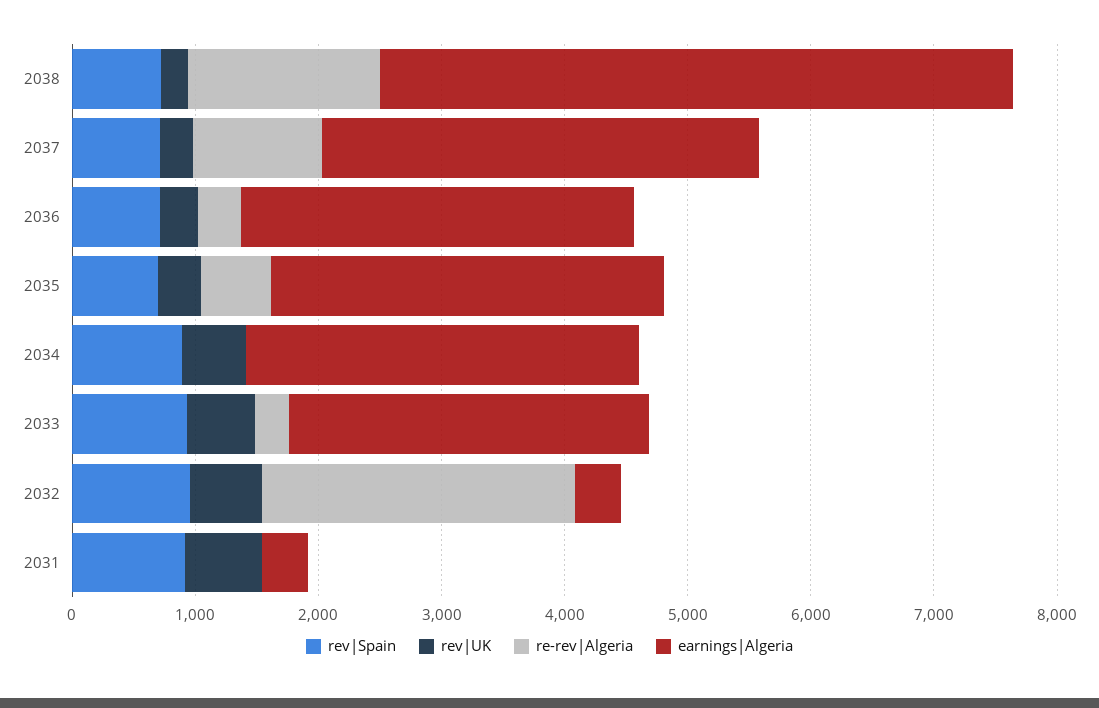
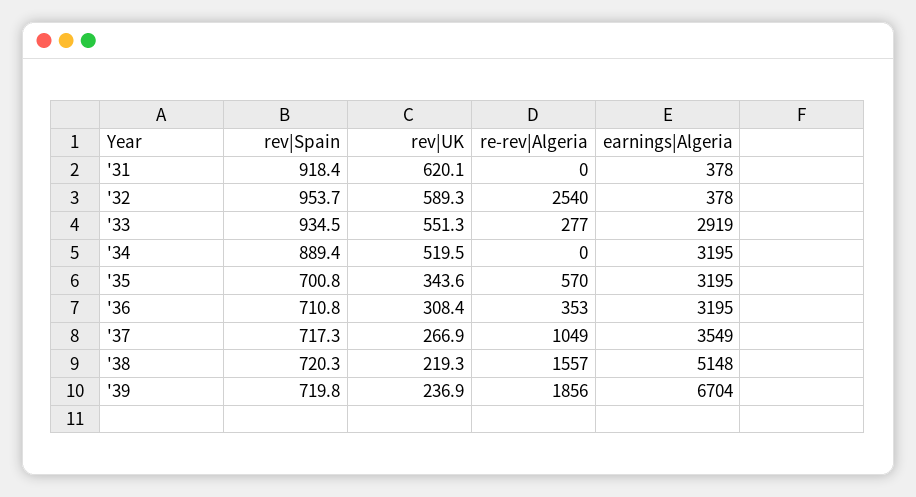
rev|Spain, '39: none -> 719.8
rev|UK, '39: none -> 236.9
re-rev|Algeria, '39: none -> 1856
earnings|Algeria, '39: none -> 6704

